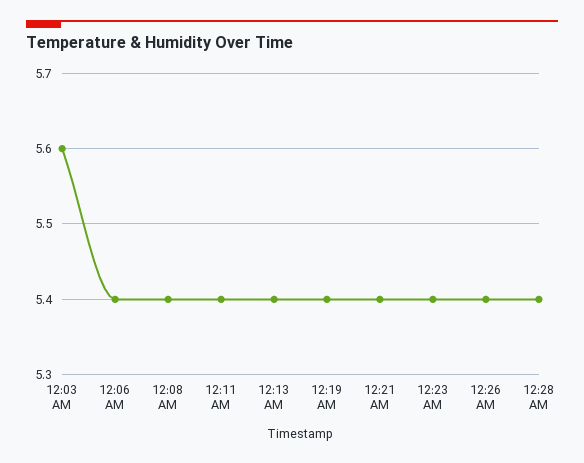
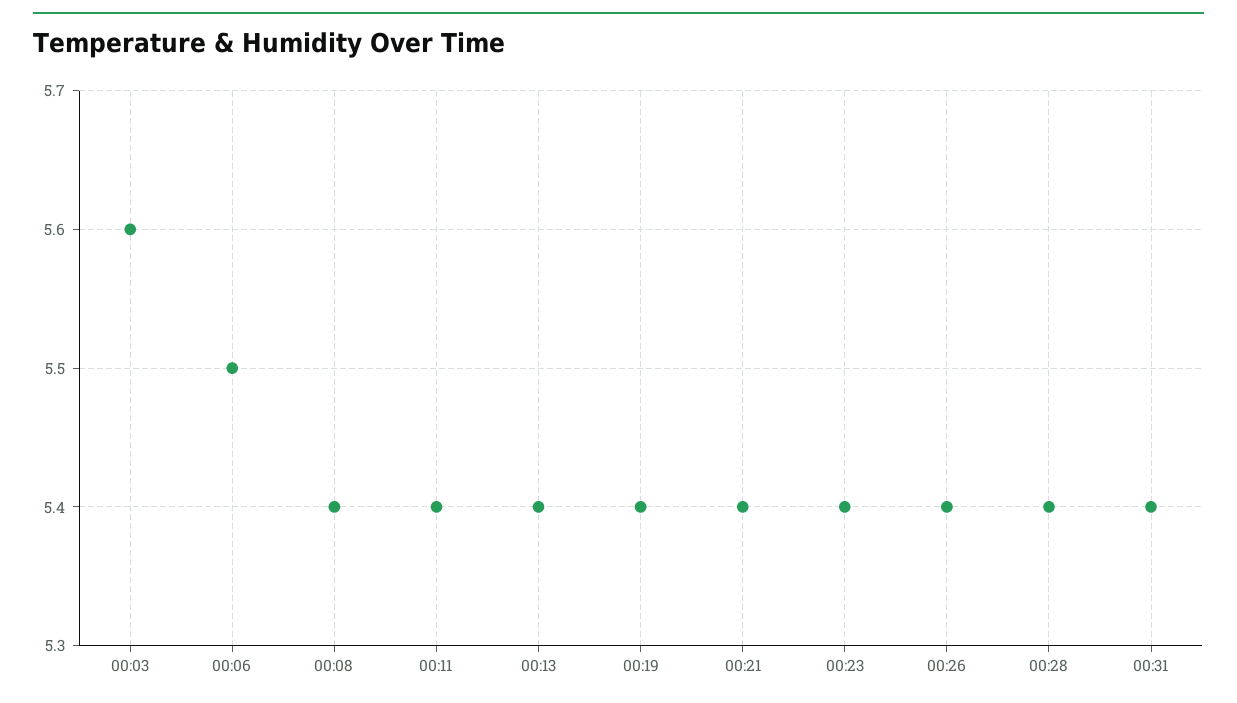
12:06 AM: 5.4 -> 5.5
00:31: none -> 5.4

